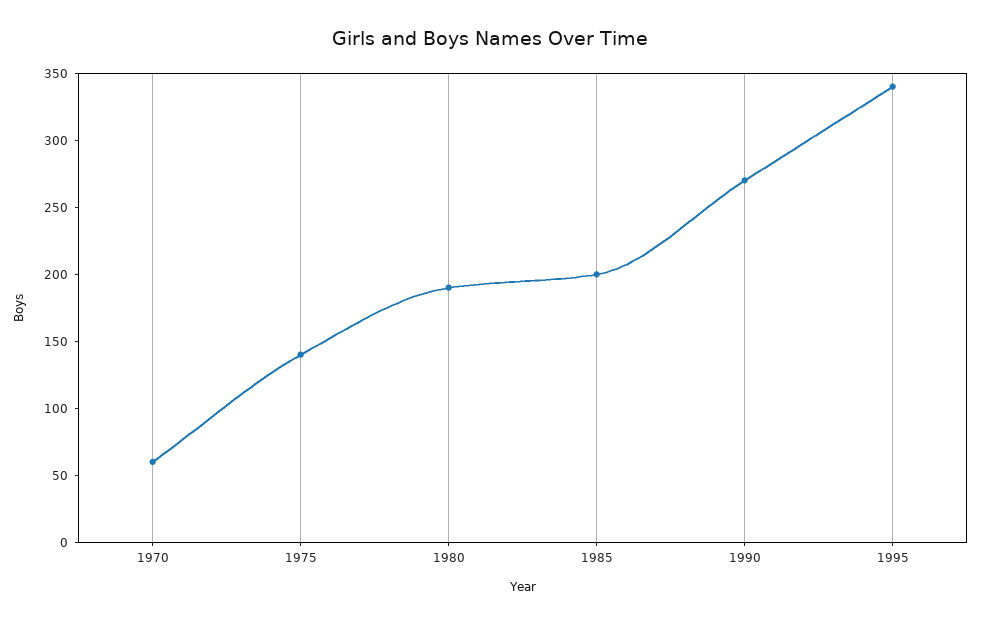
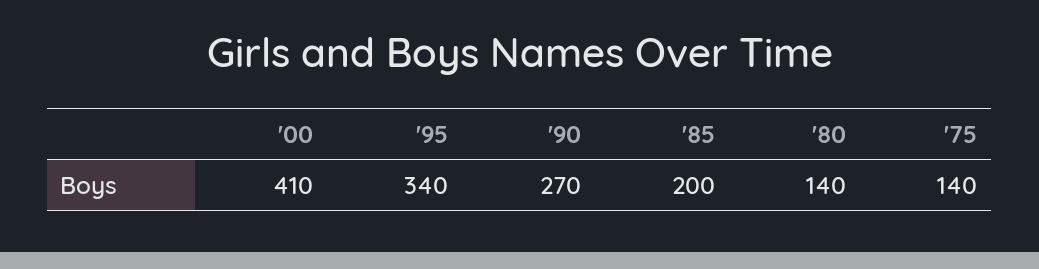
1970: 60 -> none
1980: 190 -> 140
'00: none -> 410

